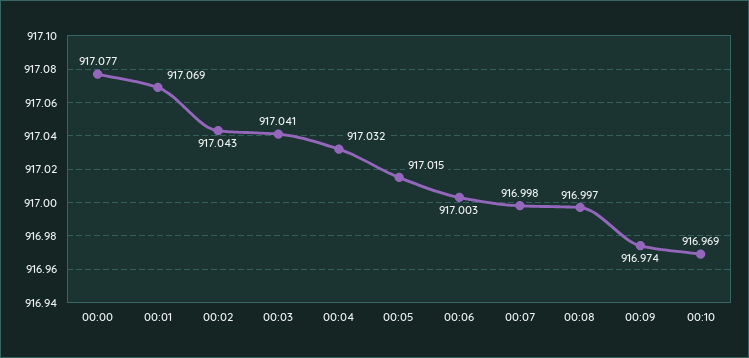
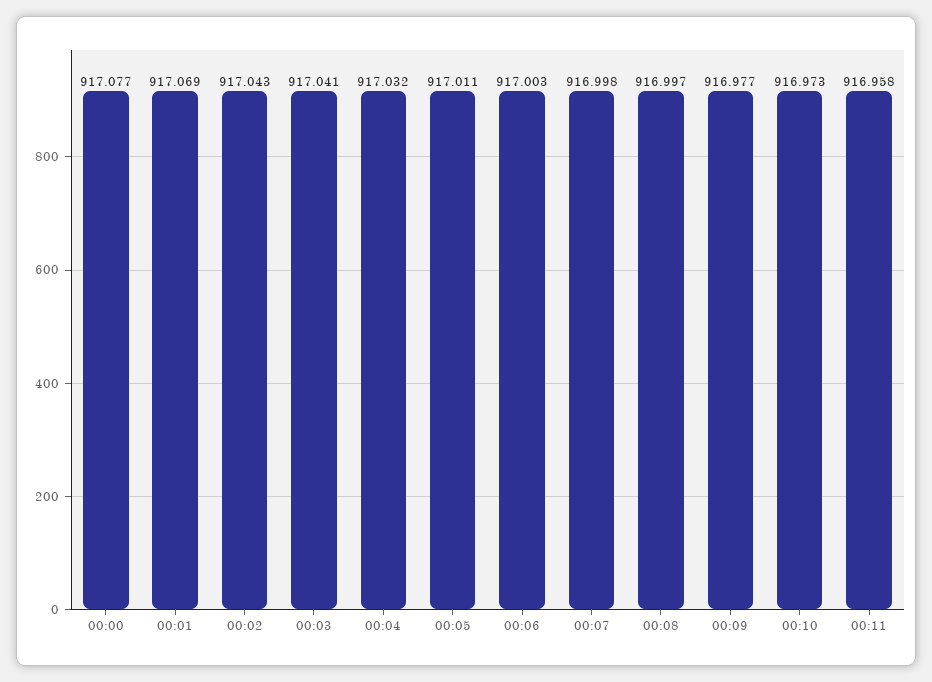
00:05: 917.015 -> 917.011
00:09: 916.974 -> 916.977
00:10: 916.969 -> 916.973
00:11: none -> 916.958

